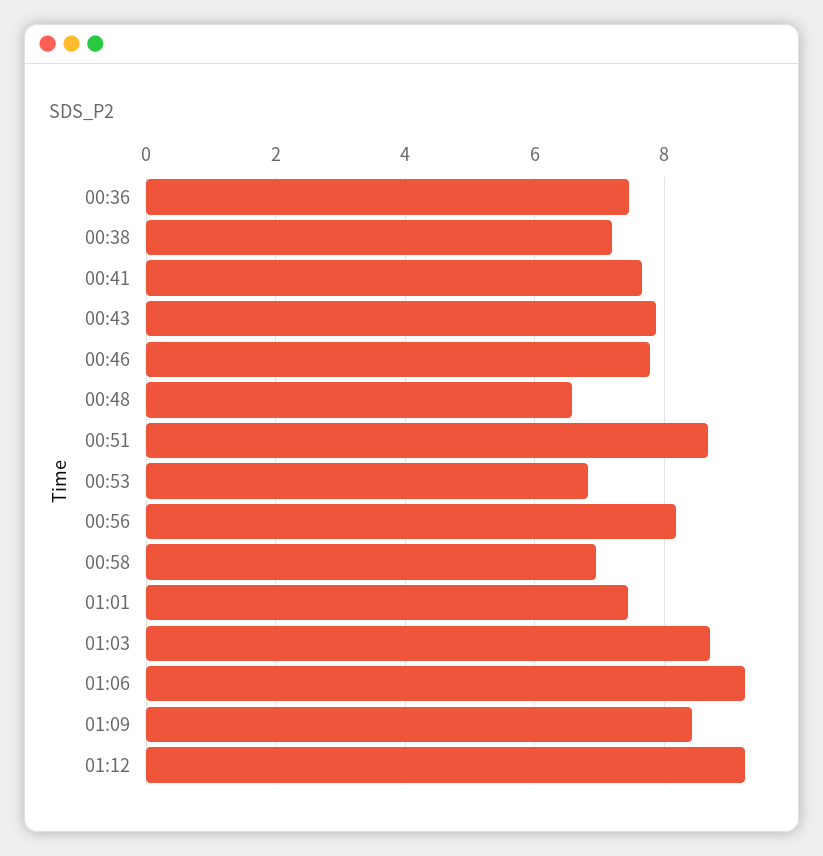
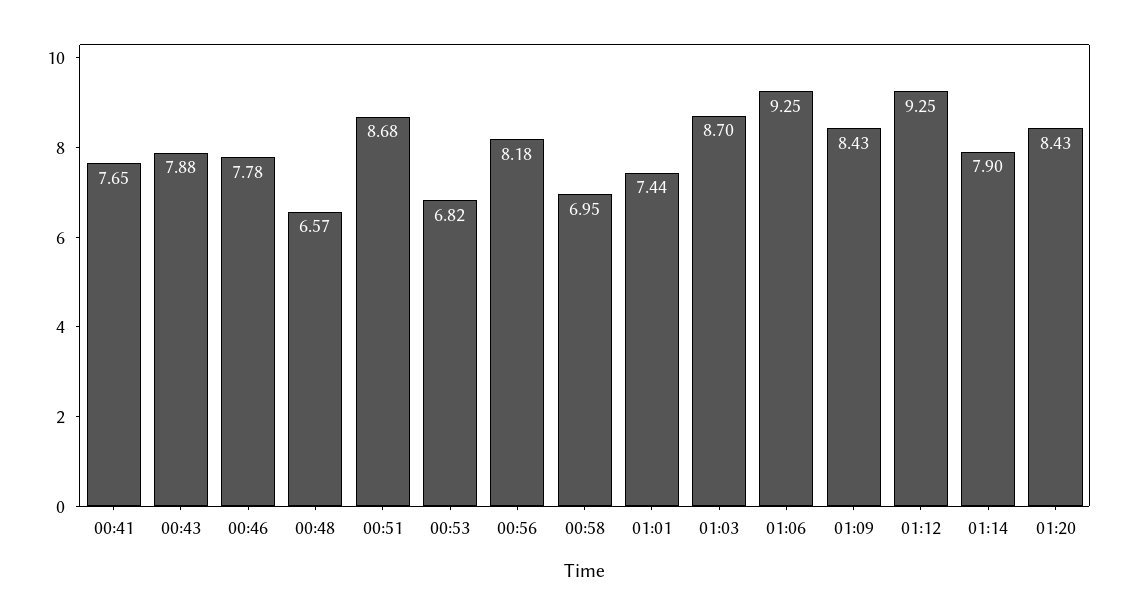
00:36: 7.4 -> none
00:38: 7.2 -> none
01:14: none -> 7.9
01:20: none -> 8.43

